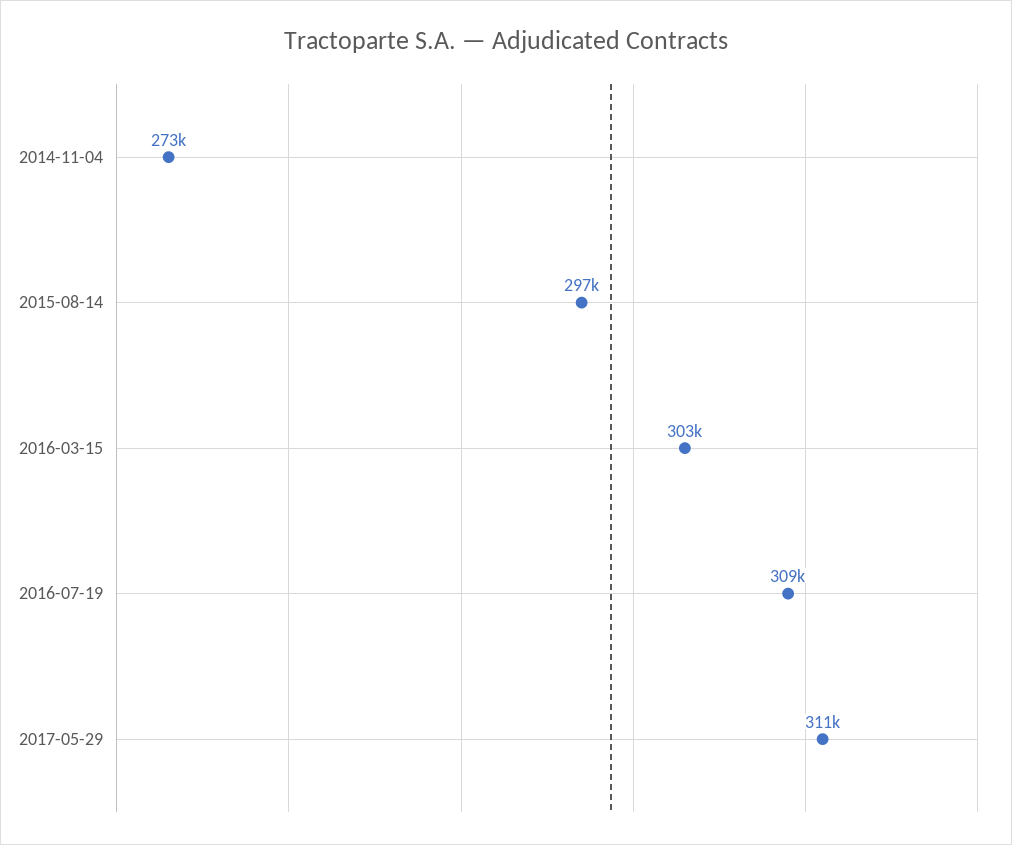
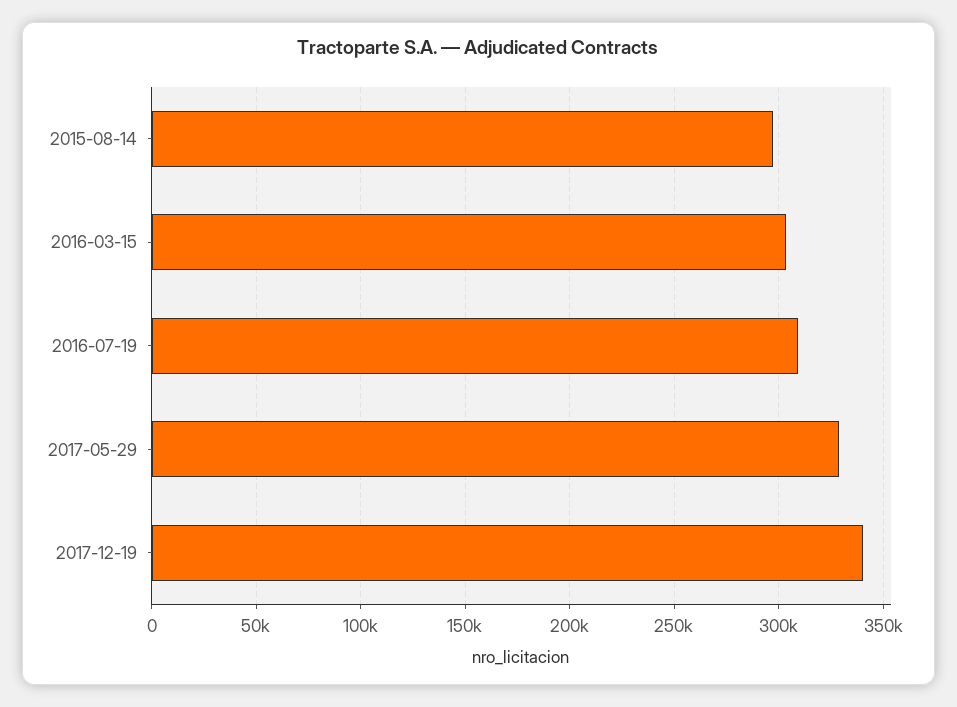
2014-11-04: 273000 -> none
2017-05-29: 311000 -> 330000
2017-12-19: none -> 340000

